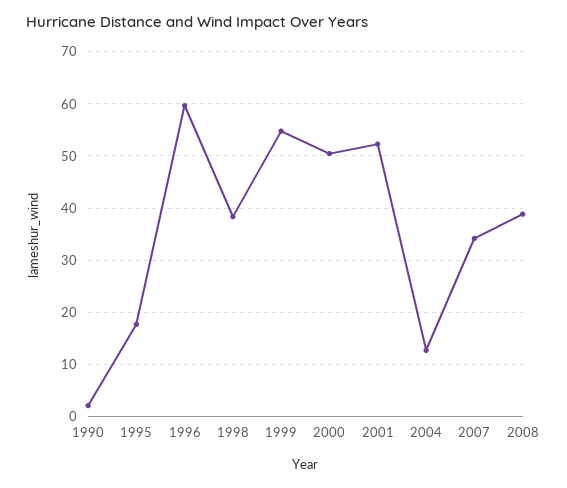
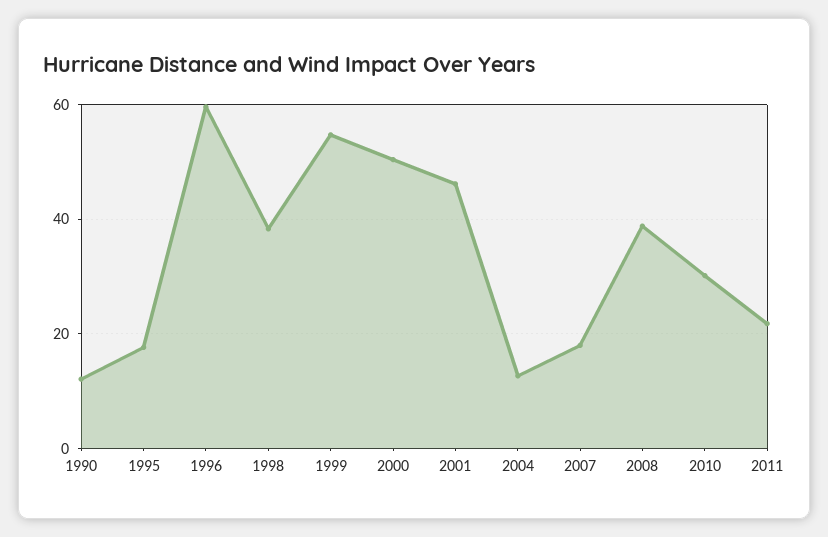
1990: 2 -> 12
2001: 52 -> 46
2007: 34 -> 18
2010: none -> 30
2011: none -> 22

